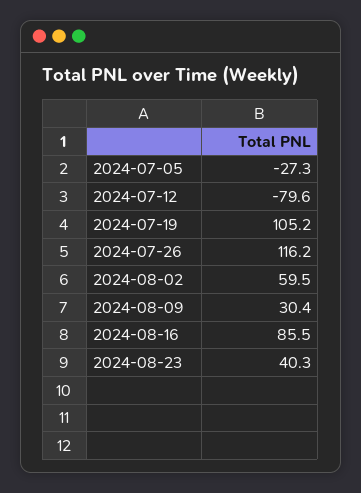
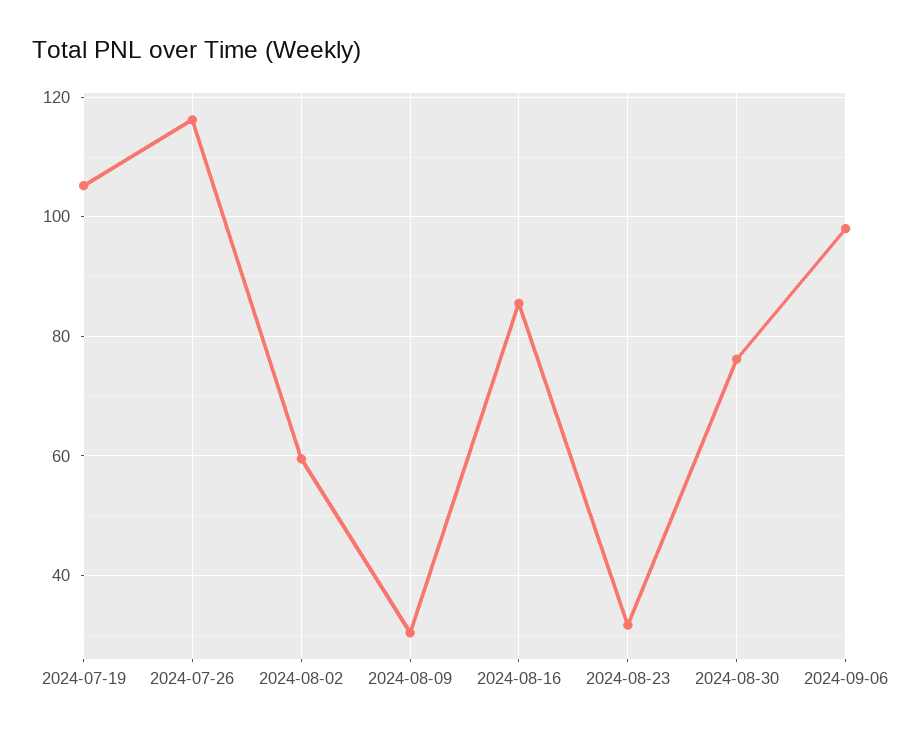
2024-07-05: -27.3 -> none
2024-07-12: -79.6 -> none
2024-08-23: 40.3 -> 32
2024-08-30: none -> 76
2024-09-06: none -> 98

